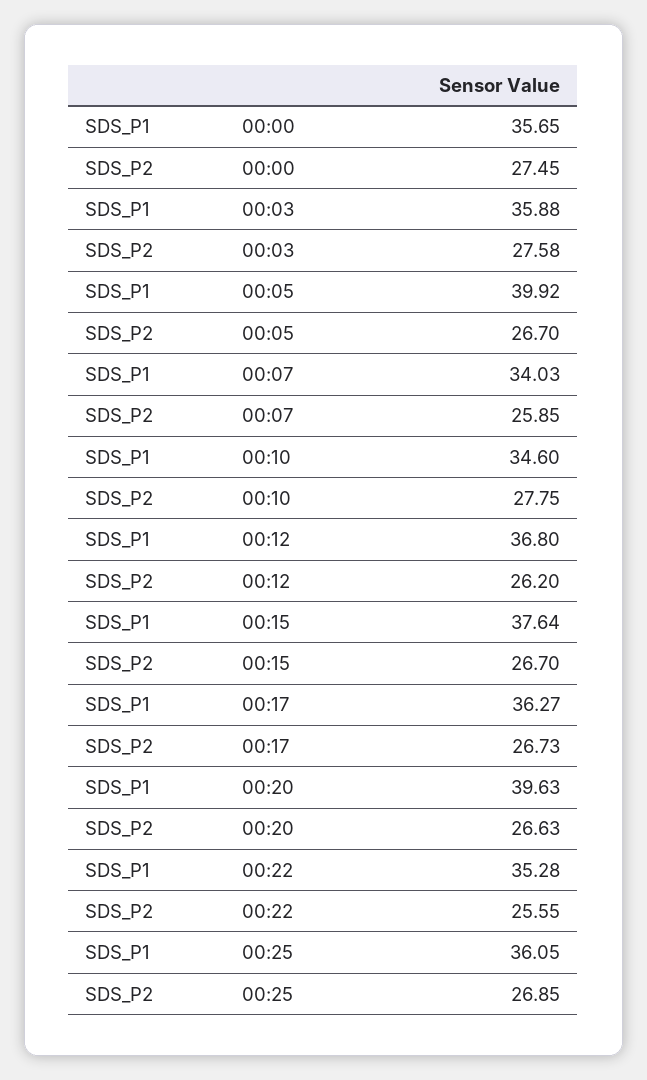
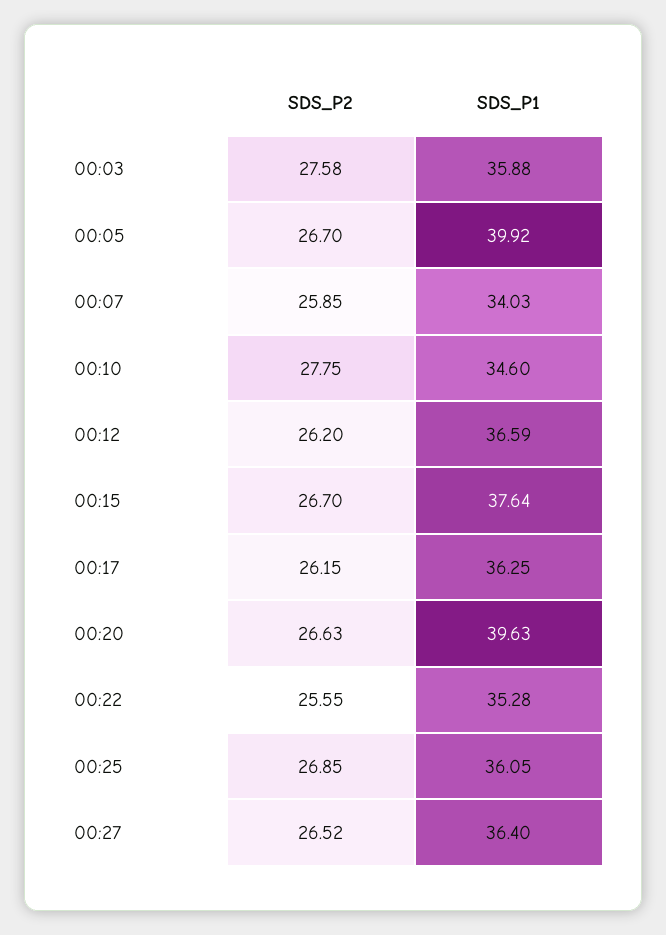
SDS_P1, 00:00: 35.65 -> none
SDS_P2, 00:00: 27.45 -> none
SDS_P1, 00:12: 36.8 -> 36.59
SDS_P1, 00:17: 36.27 -> 36.25
SDS_P2, 00:17: 26.73 -> 26.15
SDS_P2, 00:27: none -> 26.52
SDS_P1, 00:27: none -> 36.4

